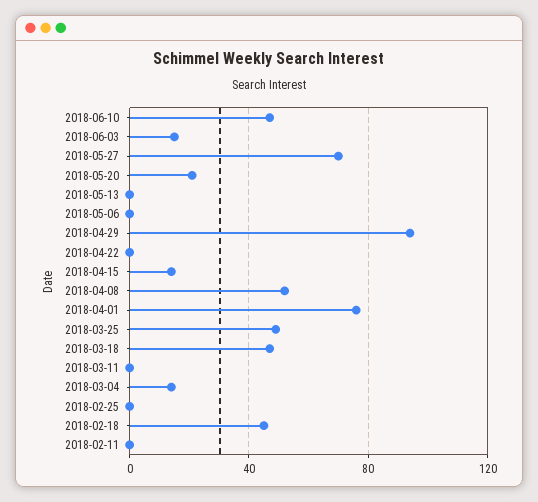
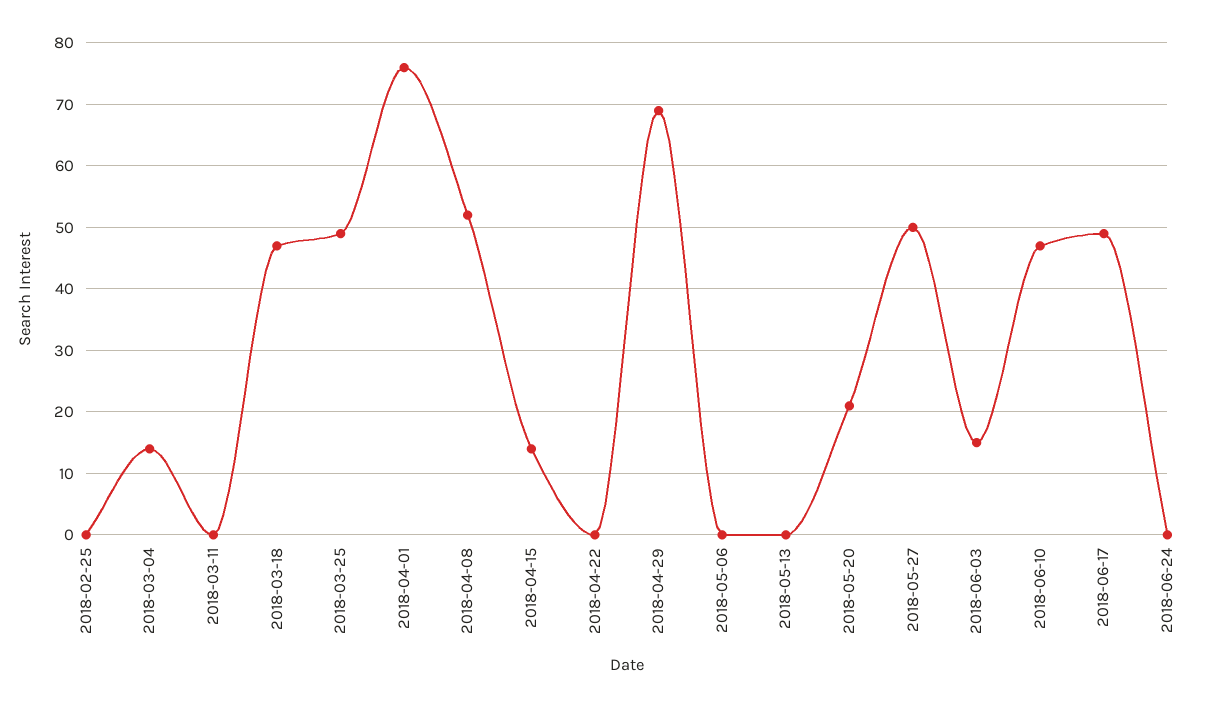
2018-05-27: 70 -> 50
2018-04-29: 95 -> 69
2018-02-18: 45 -> none
2018-02-11: 0 -> none
2018-06-17: none -> 49
2018-06-24: none -> 0

